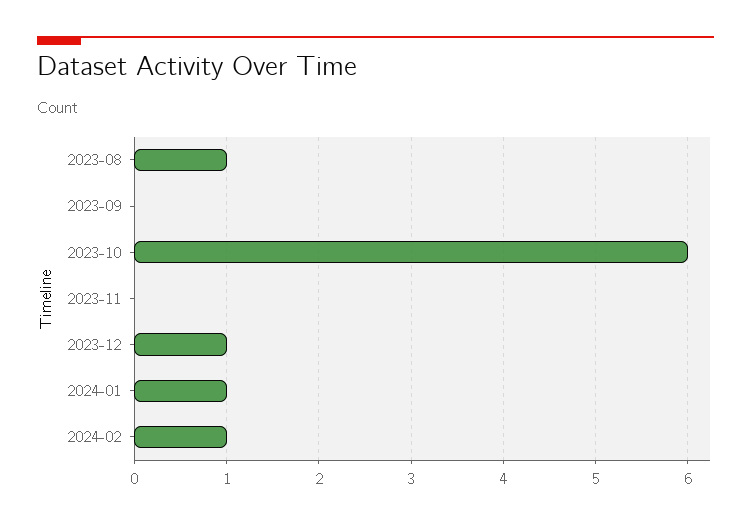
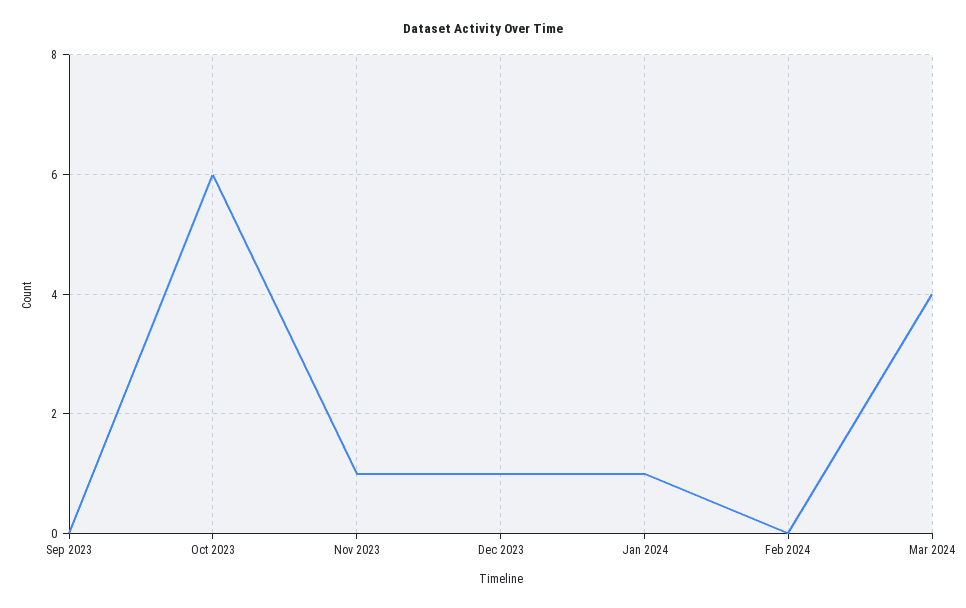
2023-08: 1 -> none
2023-11: 0 -> 1
2024-02: 1 -> 0
Mar 2024: none -> 4

